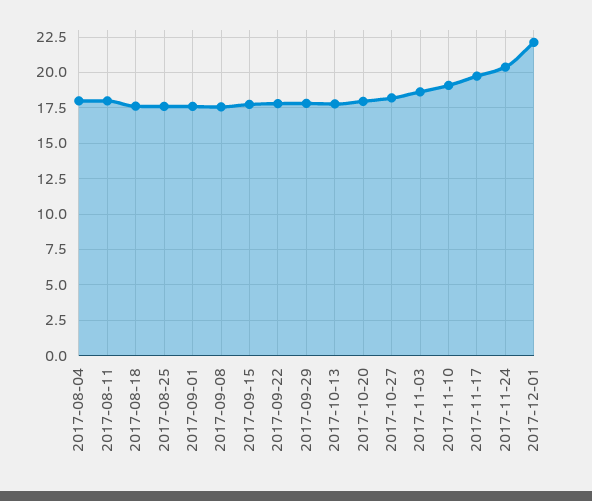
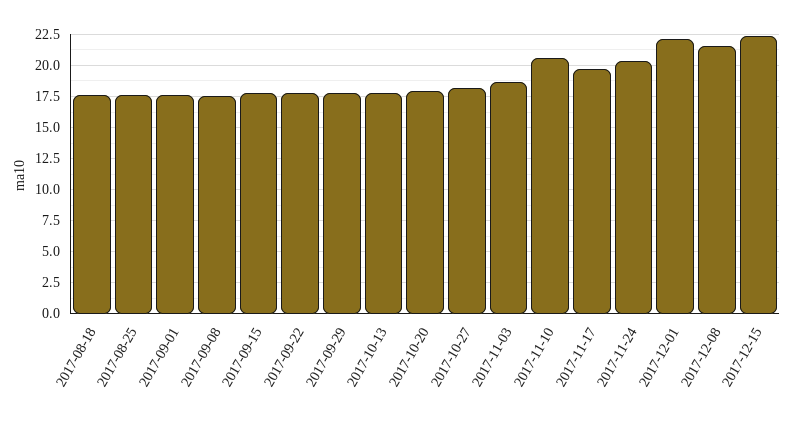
2017-08-04: 18 -> none
2017-08-11: 18 -> none
2017-11-10: 19 -> 20.5
2017-12-08: none -> 21.5
2017-12-15: none -> 22.5

